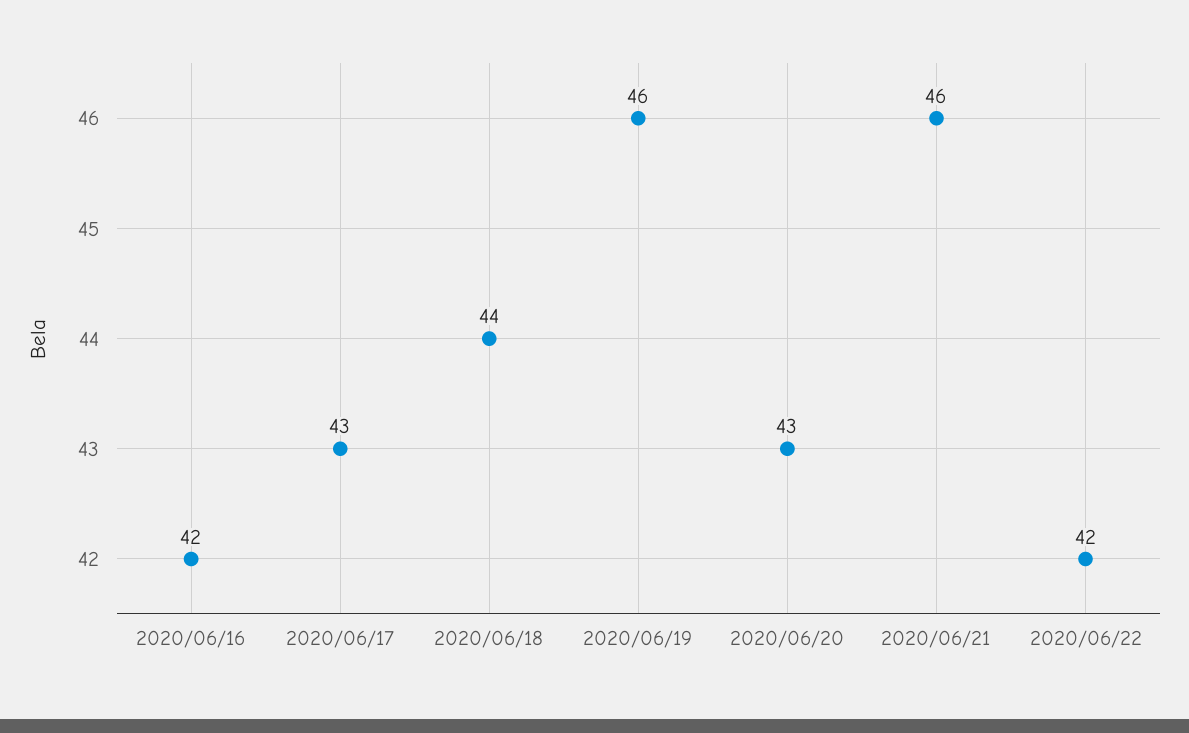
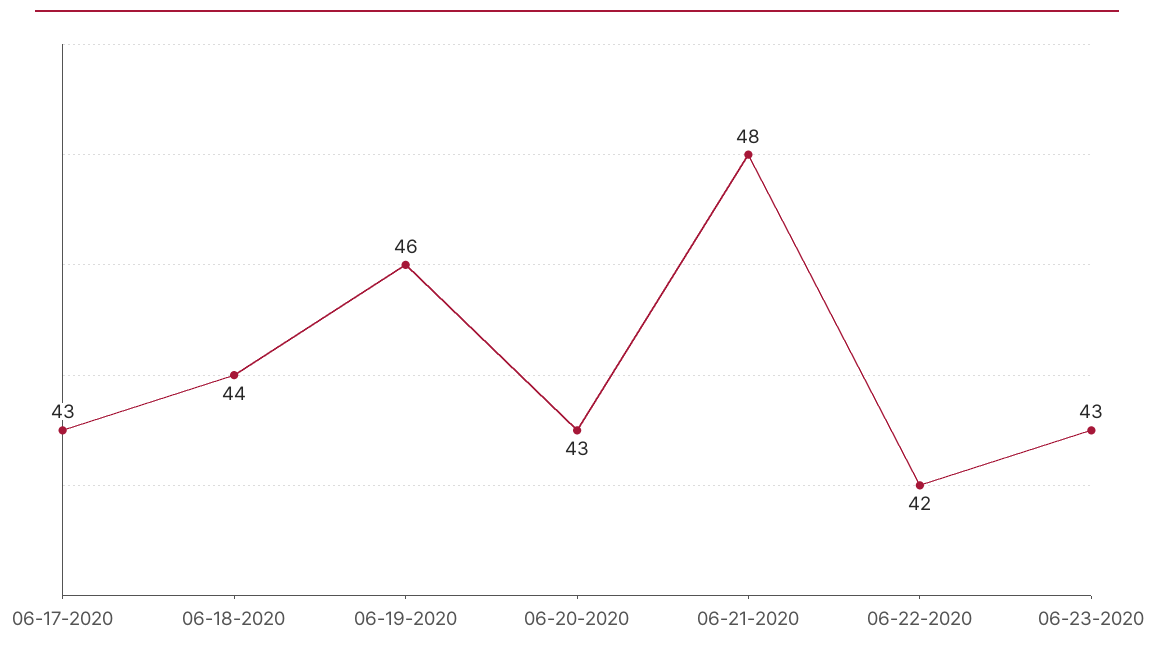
2020/06/16: 42 -> none
2020/06/21: 46 -> 48
06-23-2020: none -> 43

